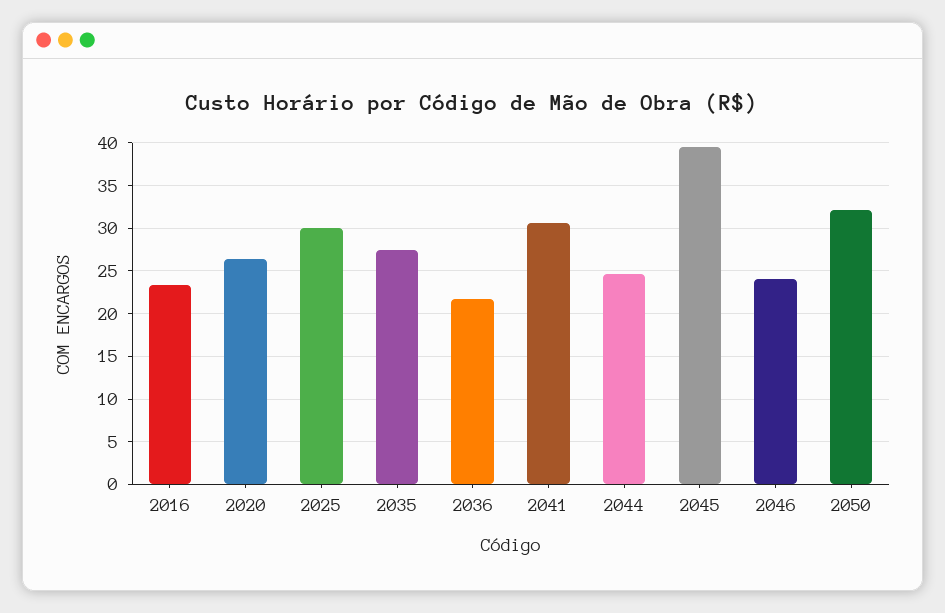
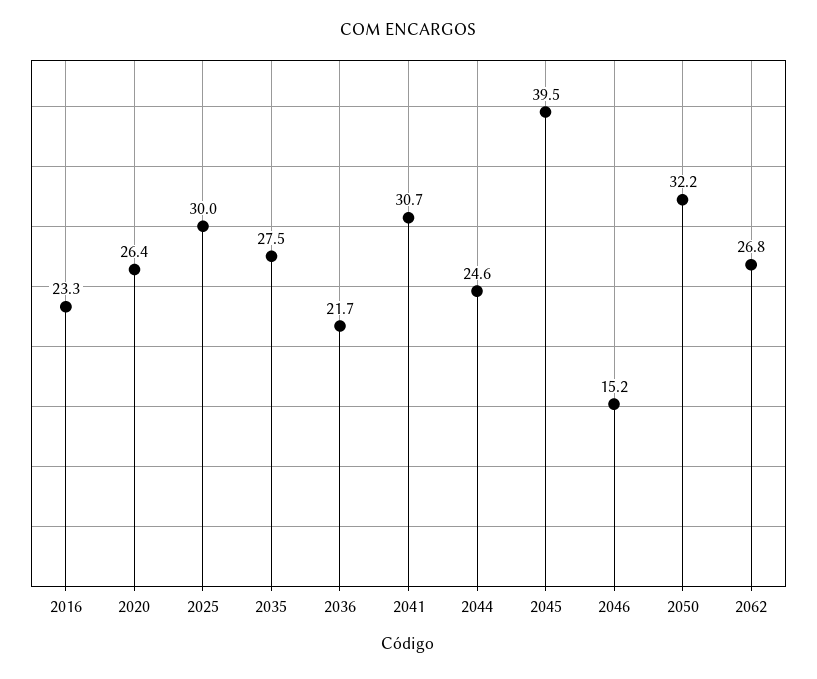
2046: 24 -> 15.2
2062: none -> 26.8

